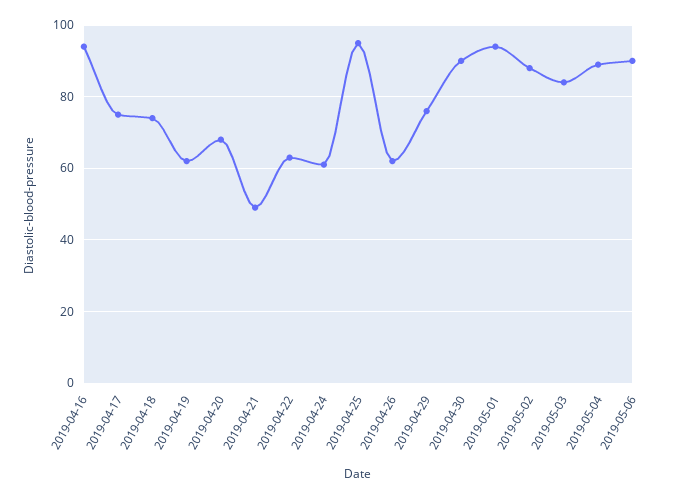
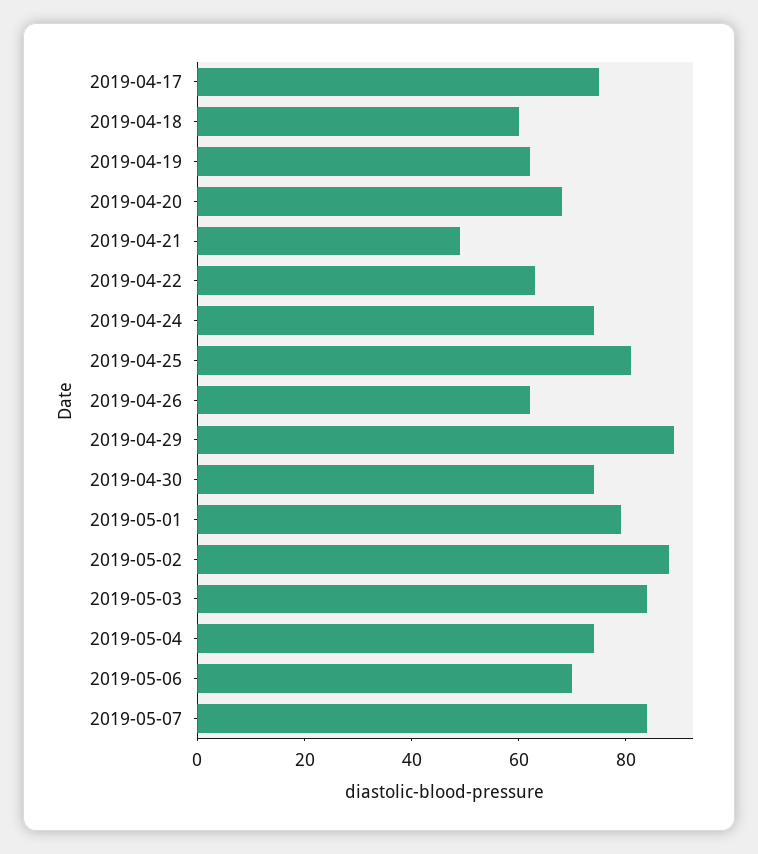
2019-04-16: 95 -> none
2019-04-18: 75 -> 60
2019-04-24: 60 -> 75
2019-04-25: 95 -> 80
2019-04-29: 75 -> 90
2019-04-30: 90 -> 75
2019-05-01: 95 -> 80
2019-05-04: 90 -> 75
2019-05-06: 90 -> 70
2019-05-07: none -> 85

